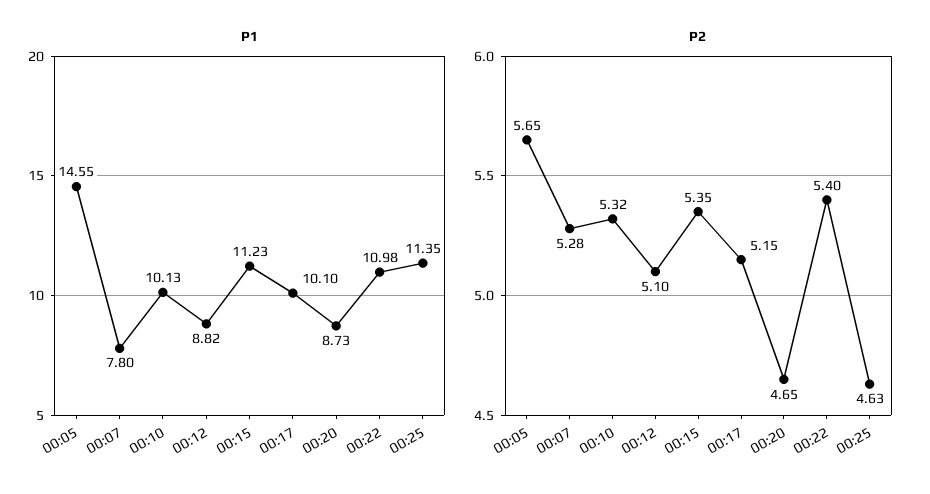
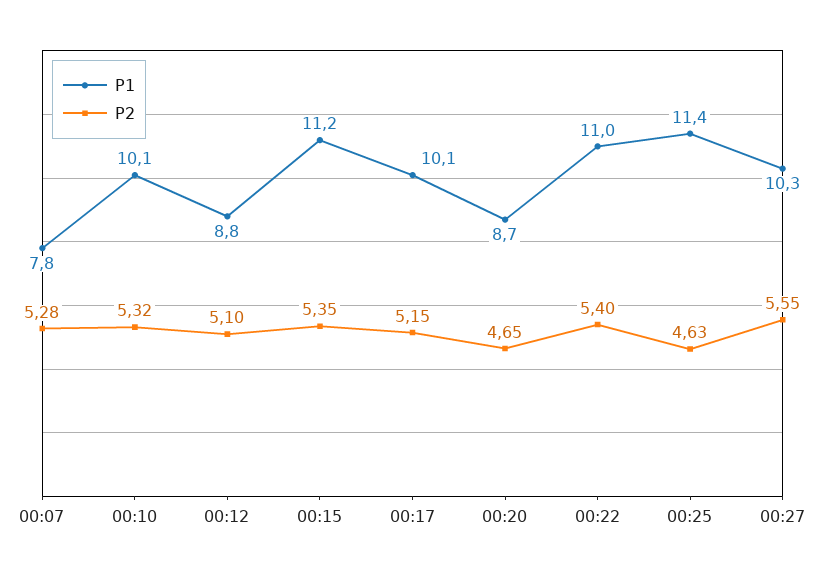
P1, 00:05: 14.55 -> none
P2, 00:05: 5.65 -> none
P1, 00:27: none -> 10.3
P2, 00:27: none -> 5.55

